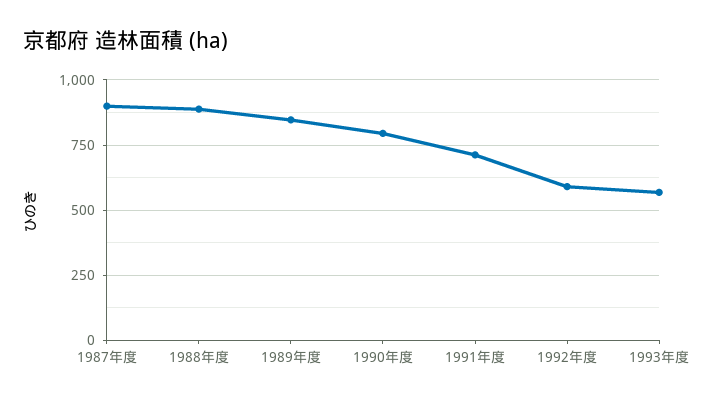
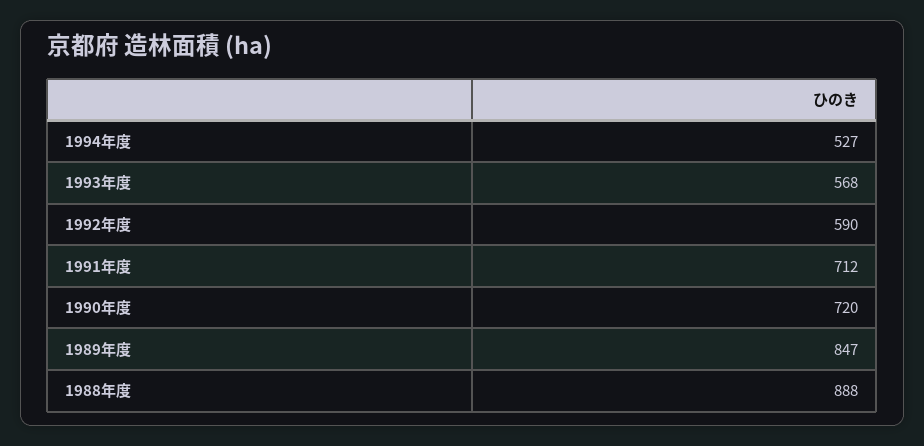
1987年度: 900 -> none
1990年度: 800 -> 720
1994年度: none -> 527

